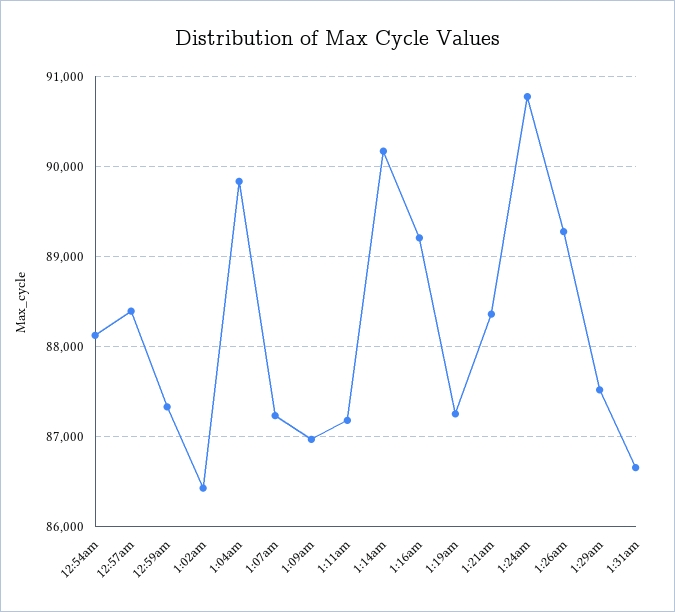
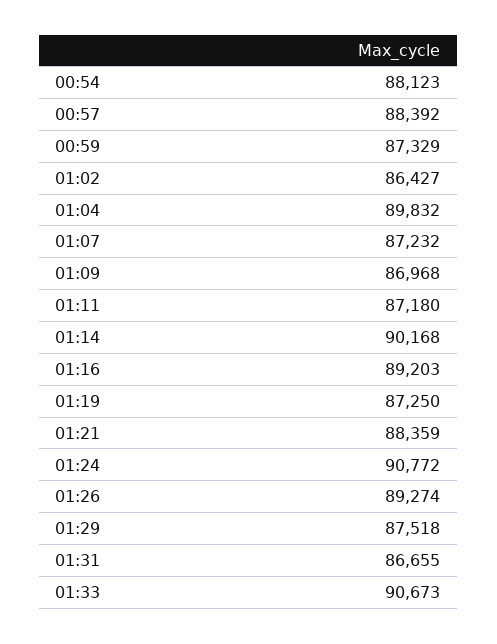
01:33: none -> 90673

